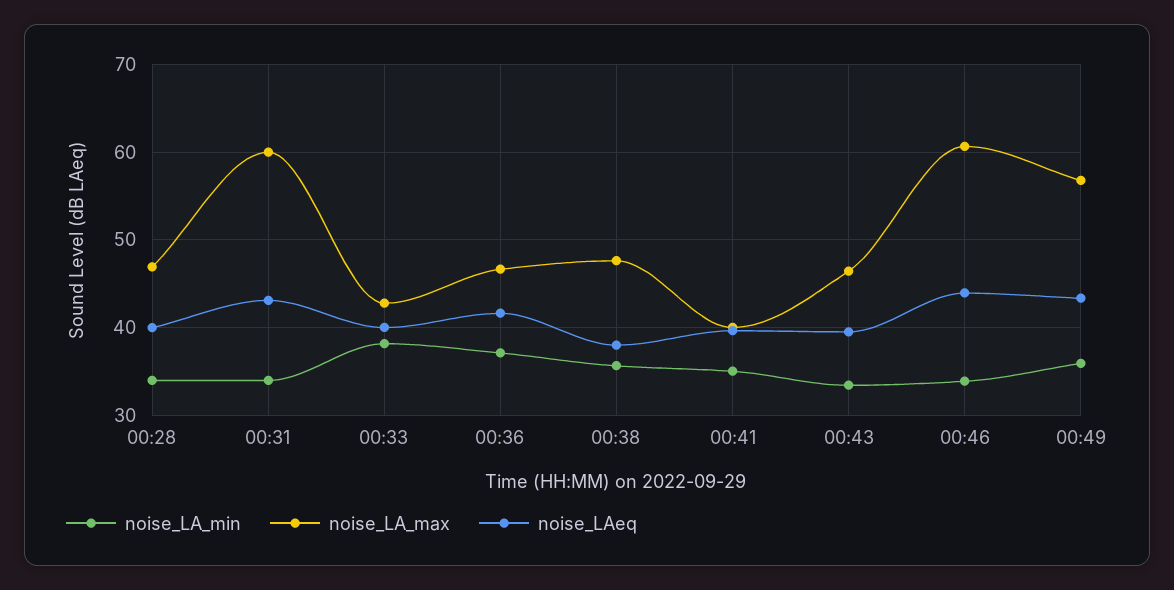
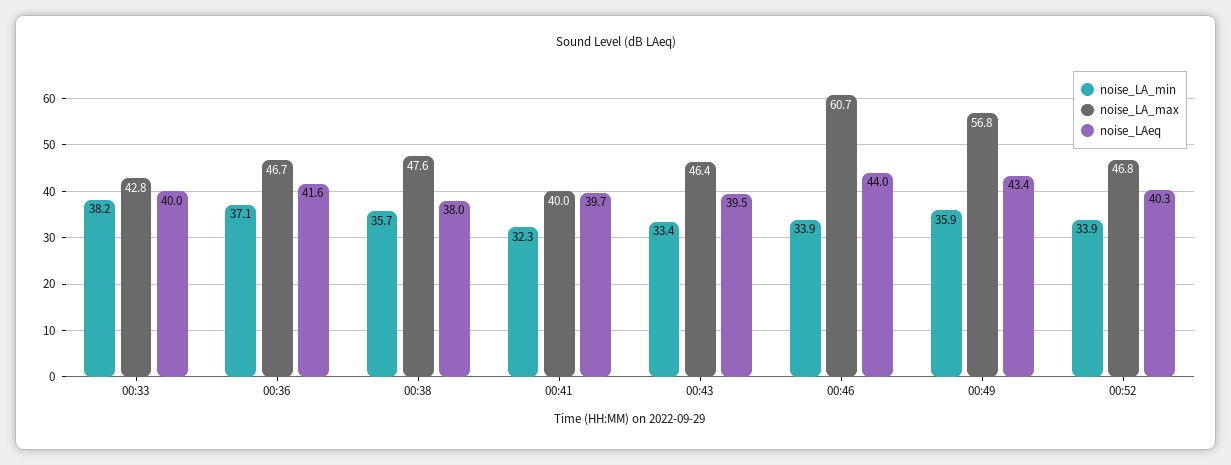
noise_LA_min, 00:28: 34 -> none
noise_LA_max, 00:28: 47 -> none
noise_LAeq, 00:28: 40 -> none
noise_LA_min, 00:31: 34 -> none
noise_LA_max, 00:31: 60 -> none
noise_LAeq, 00:31: 43 -> none
noise_LA_min, 00:41: 35 -> 32.3
noise_LA_min, 00:52: none -> 33.9
noise_LA_max, 00:52: none -> 46.8
noise_LAeq, 00:52: none -> 40.3

